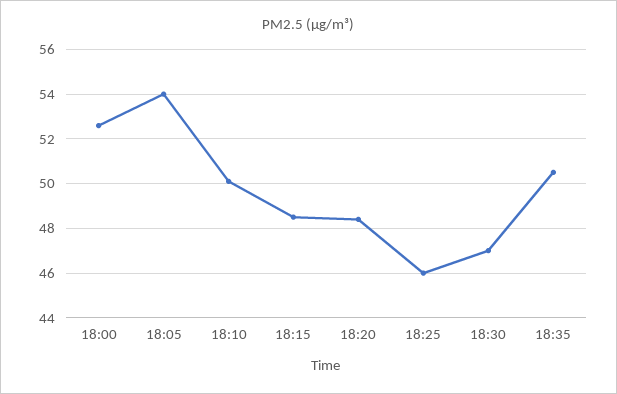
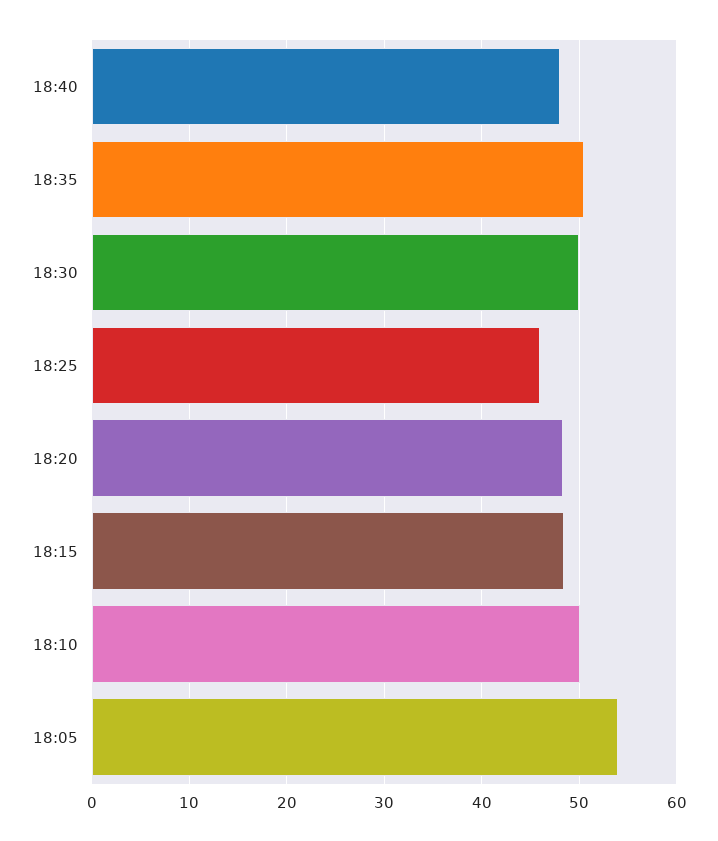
18:00: 52.5 -> none
18:30: 47 -> 50
18:40: none -> 48

